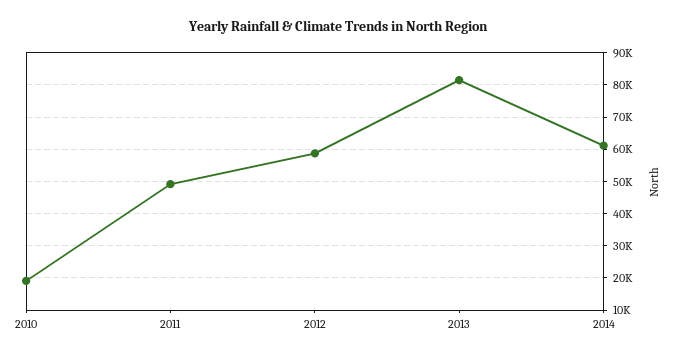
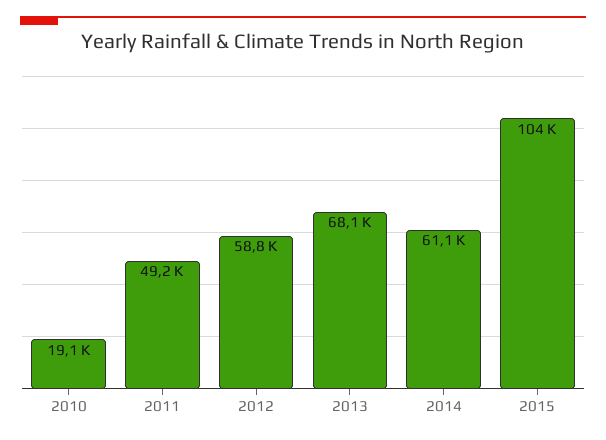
2013: 82000 -> 68100
2015: none -> 104000

